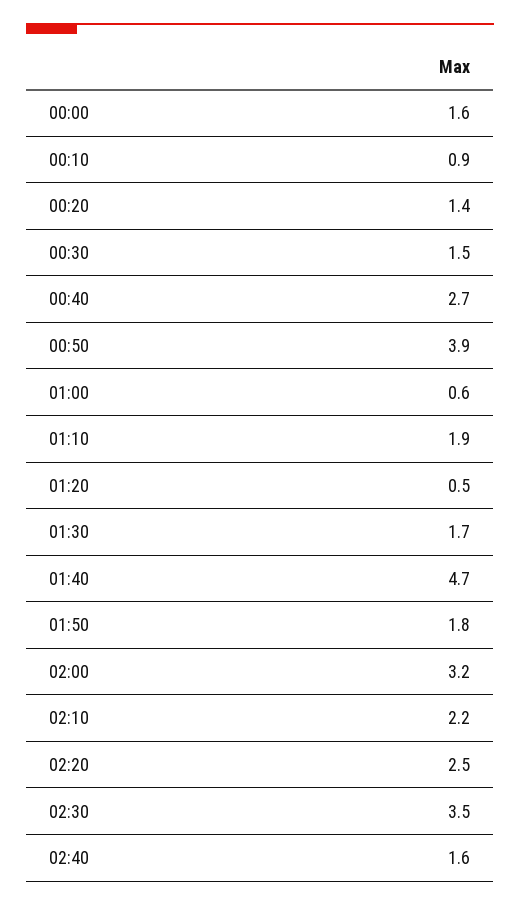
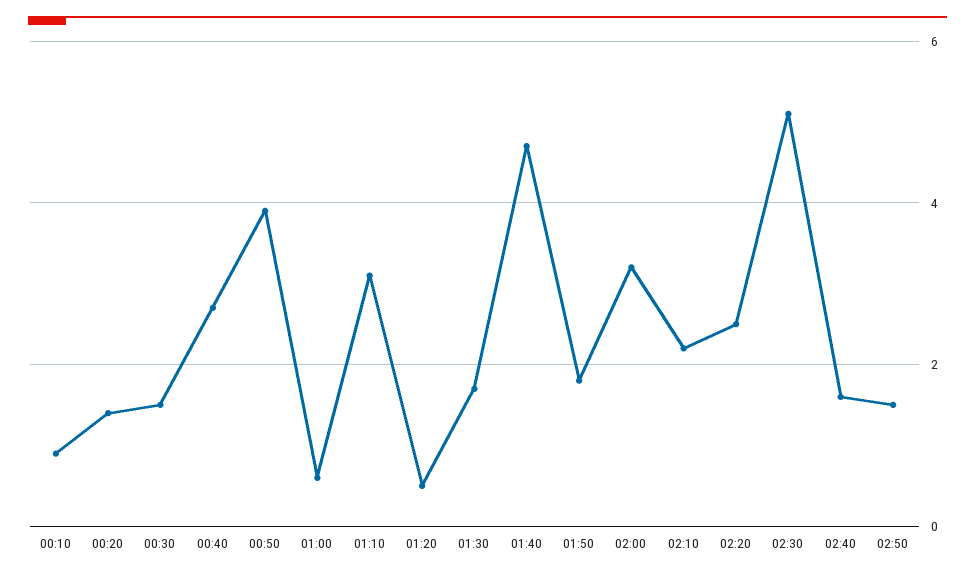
00:00: 1.6 -> none
01:10: 1.9 -> 3
02:30: 3.5 -> 5
02:50: none -> 1.5

